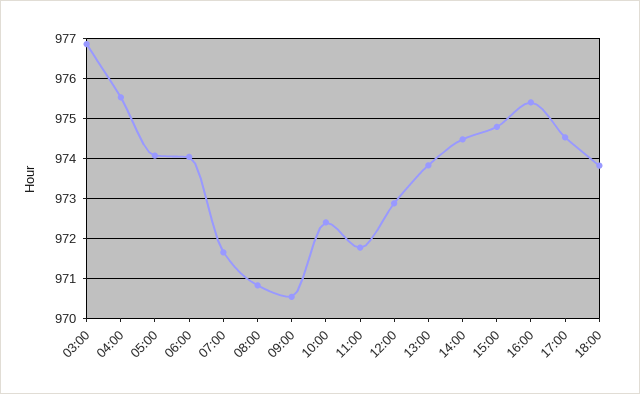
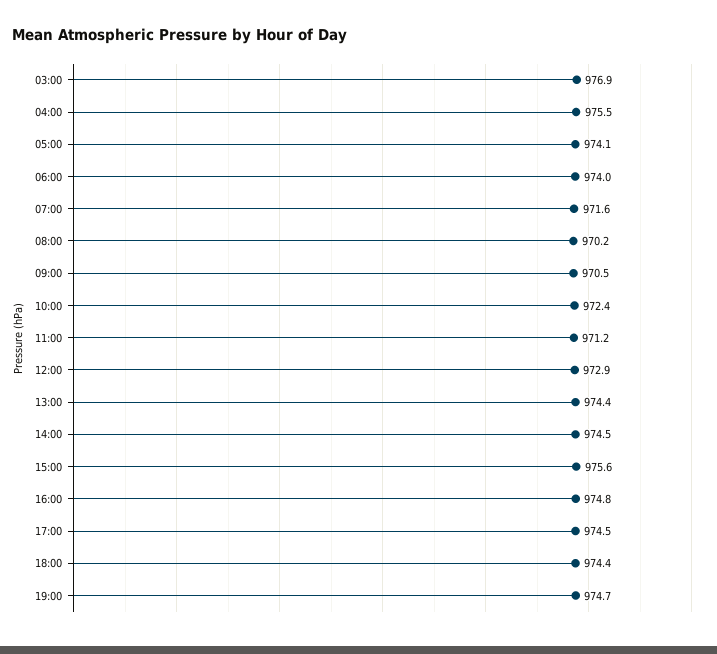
08:00: 970.8 -> 970.2
11:00: 971.8 -> 971.2
13:00: 973.8 -> 974.4
15:00: 974.8 -> 975.6
16:00: 975.4 -> 974.8
18:00: 973.8 -> 974.4
19:00: none -> 974.7

